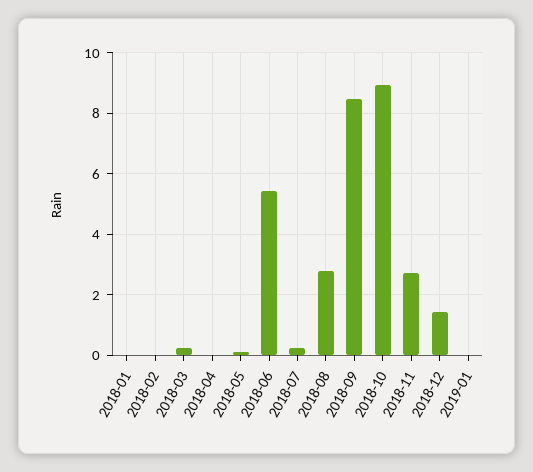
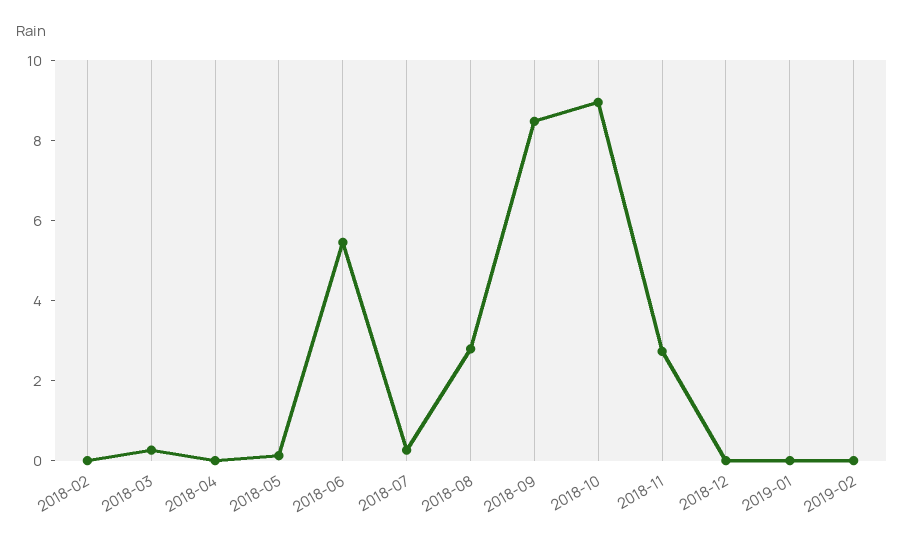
2018-01: 0 -> none
2018-12: 1.4 -> 0
2019-02: none -> 0

